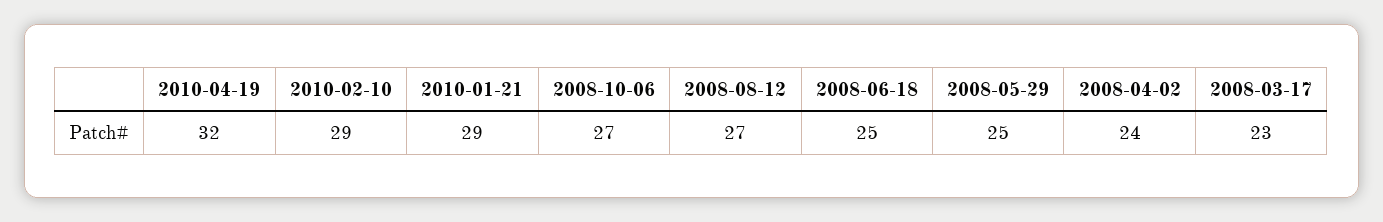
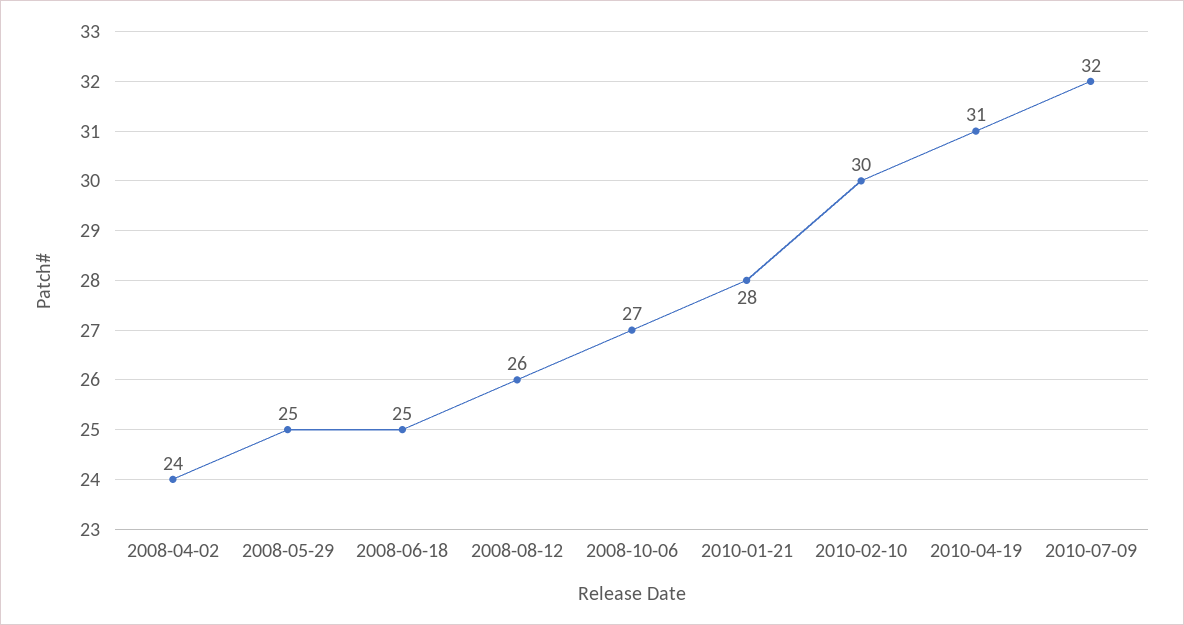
2010-04-19: 32 -> 31
2010-02-10: 29 -> 30
2010-01-21: 29 -> 28
2008-08-12: 27 -> 26
2008-03-17: 23 -> none
2010-07-09: none -> 32

